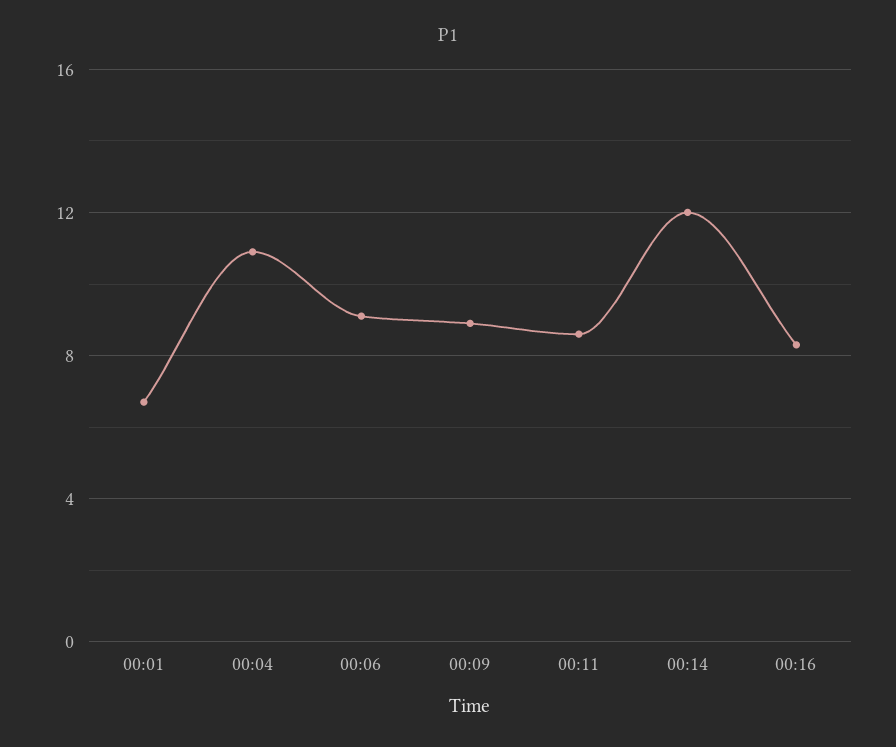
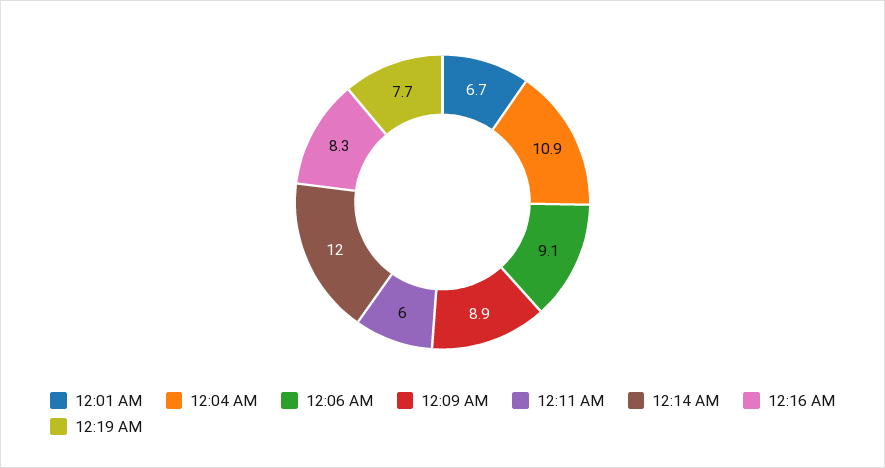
00:11: 8.5 -> 6
12:19 AM: none -> 7.7

